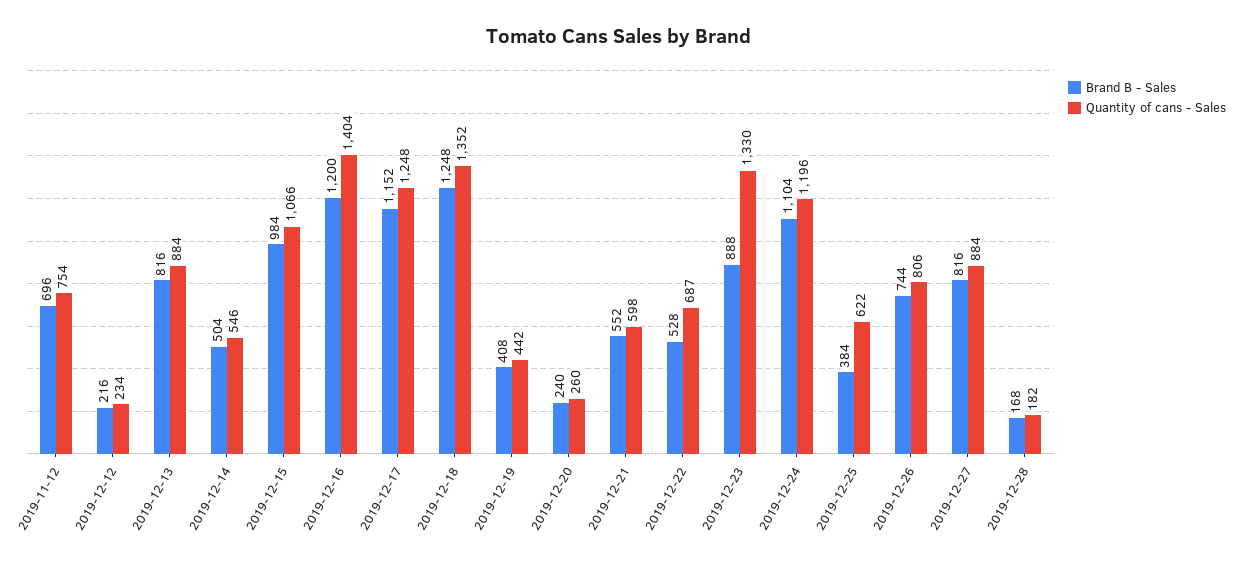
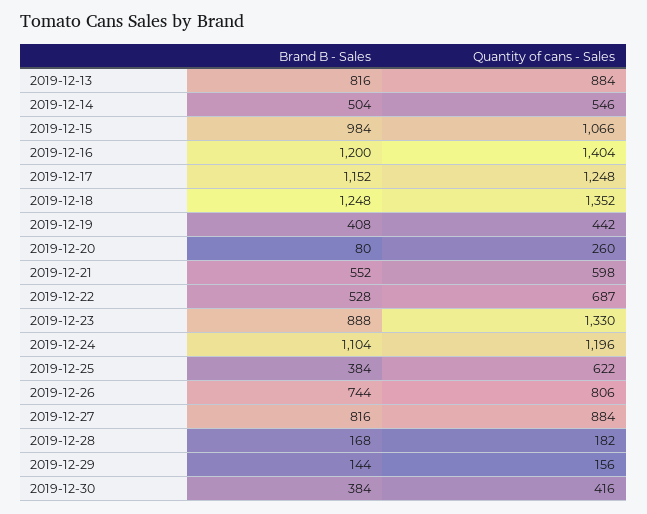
Brand B - Sales, 2019-11-12: 696 -> none
Quantity of cans - Sales, 2019-11-12: 754 -> none
Brand B - Sales, 2019-12-12: 216 -> none
Quantity of cans - Sales, 2019-12-12: 234 -> none
Brand B - Sales, 2019-12-20: 240 -> 80
Brand B - Sales, 2019-12-29: none -> 144
Quantity of cans - Sales, 2019-12-29: none -> 156
Brand B - Sales, 2019-12-30: none -> 384
Quantity of cans - Sales, 2019-12-30: none -> 416

